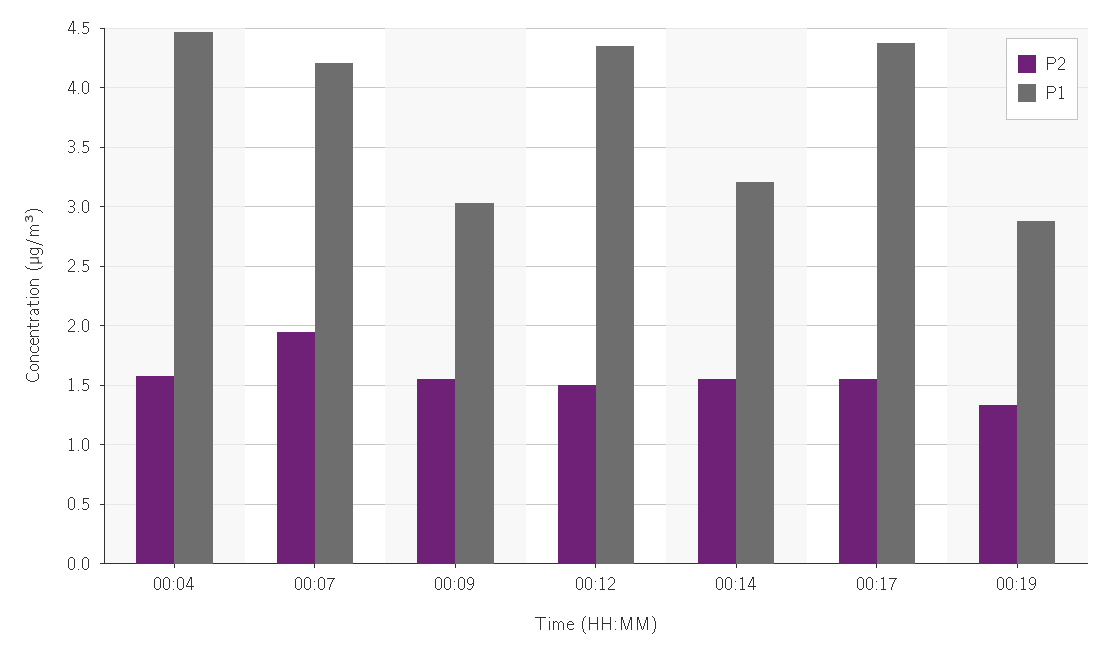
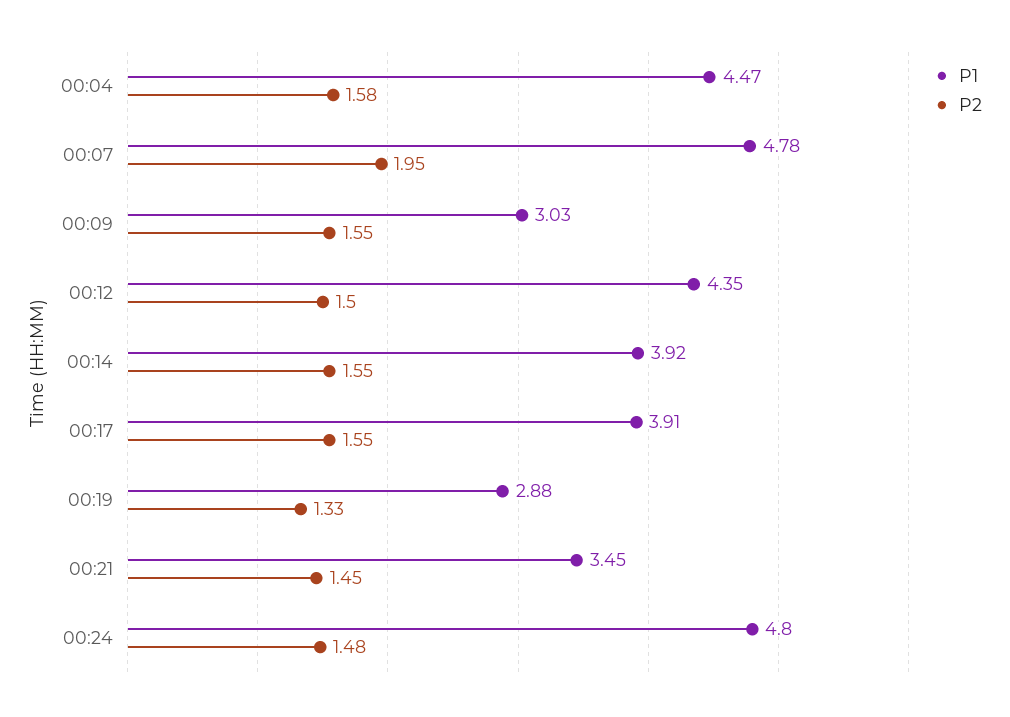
P1, 00:07: 4.2 -> 4.78
P1, 00:14: 3.2 -> 3.92
P1, 00:17: 4.4 -> 3.91
P1, 00:21: none -> 3.45
P2, 00:21: none -> 1.45
P1, 00:24: none -> 4.8
P2, 00:24: none -> 1.48

